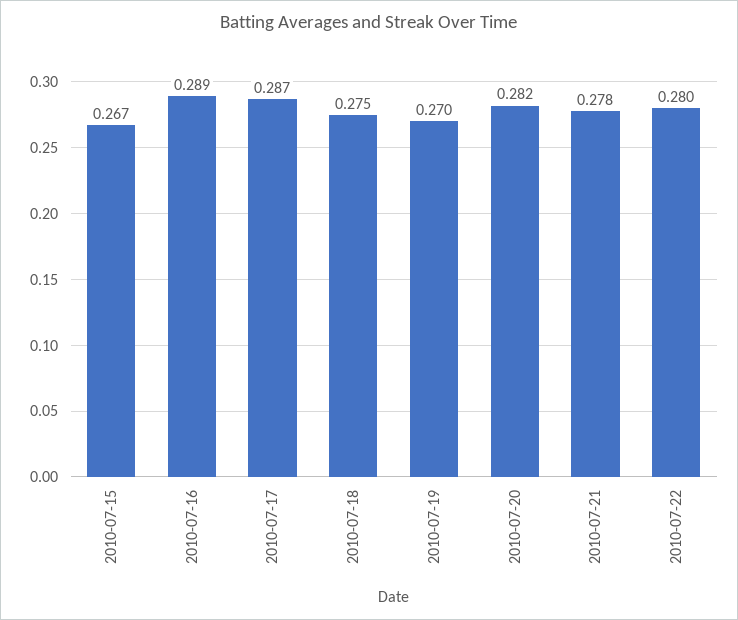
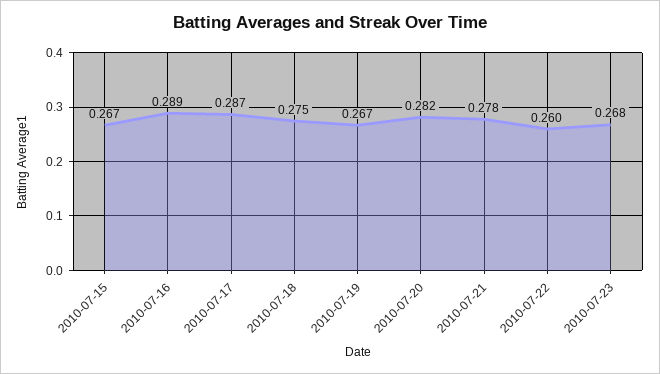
2010-07-19: 0.27 -> 0.267
2010-07-22: 0.28 -> 0.26
2010-07-23: none -> 0.268

